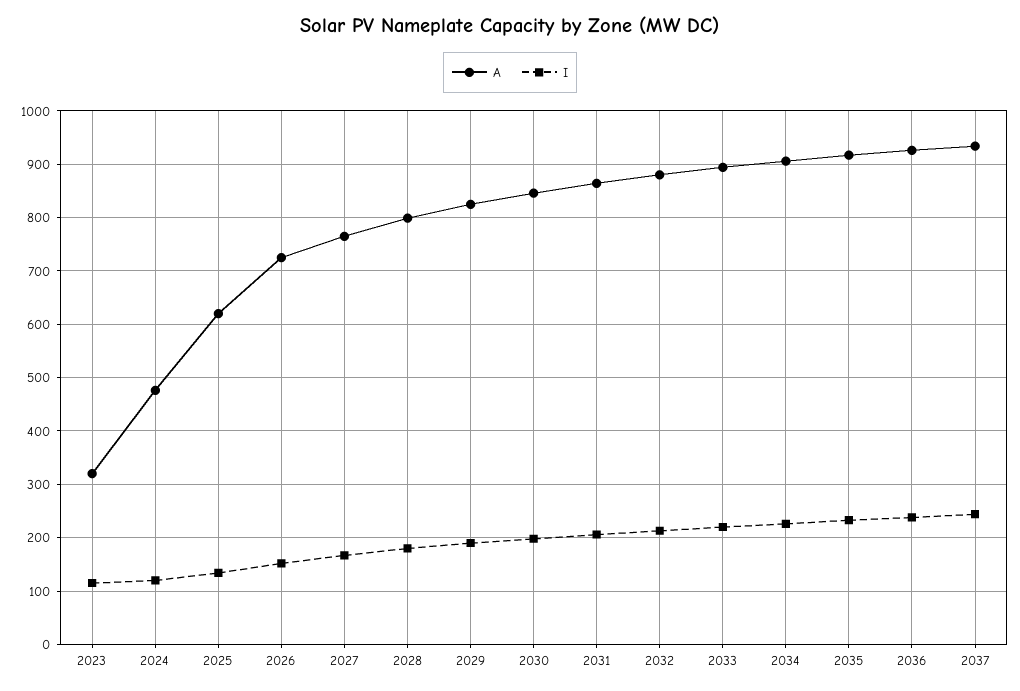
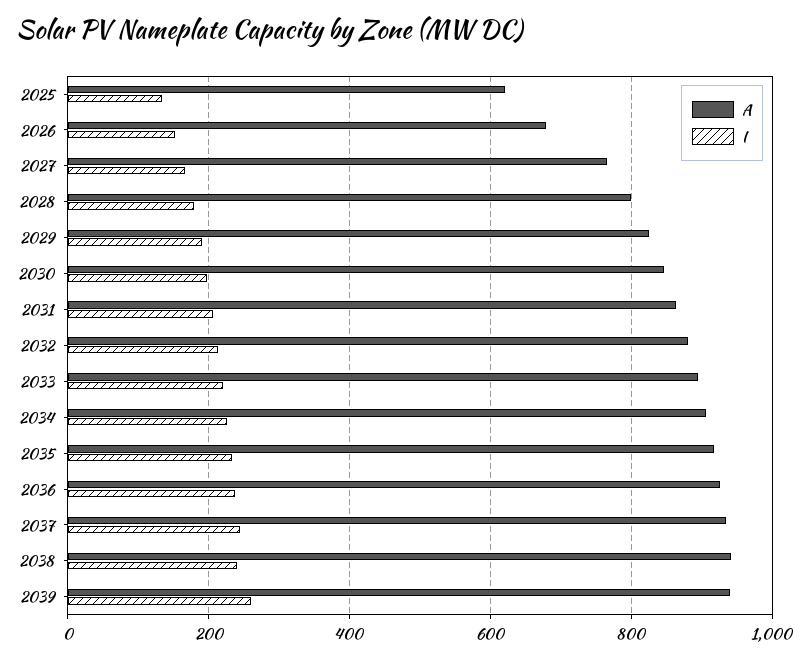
A, 2023: 320 -> none
I, 2023: 120 -> none
A, 2024: 480 -> none
I, 2024: 120 -> none
A, 2026: 720 -> 680
A, 2038: none -> 940
I, 2038: none -> 240
A, 2039: none -> 940
I, 2039: none -> 260

